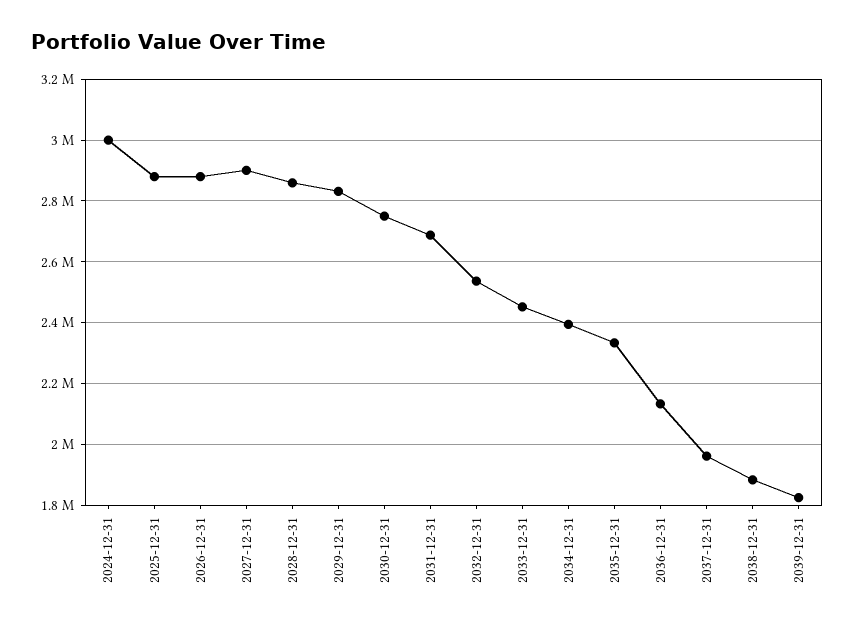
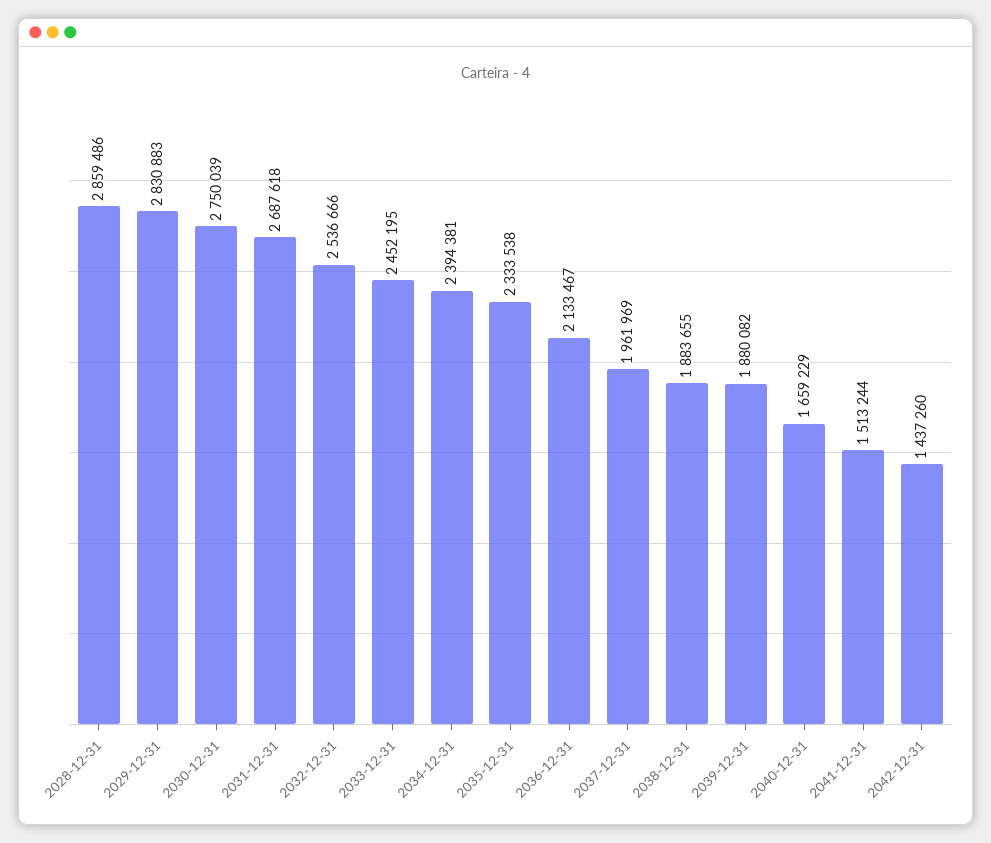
2024-12-31: 3000000 -> none
2025-12-31: 2880000 -> none
2026-12-31: 2880000 -> none
2027-12-31: 2900000 -> none
2039-12-31: 1820000 -> 1880082
2040-12-31: none -> 1659229
2041-12-31: none -> 1513244
2042-12-31: none -> 1437260

